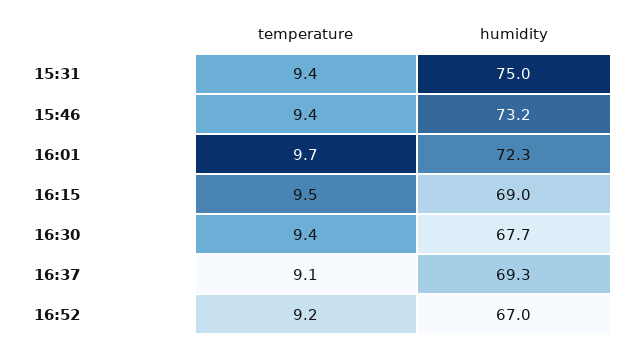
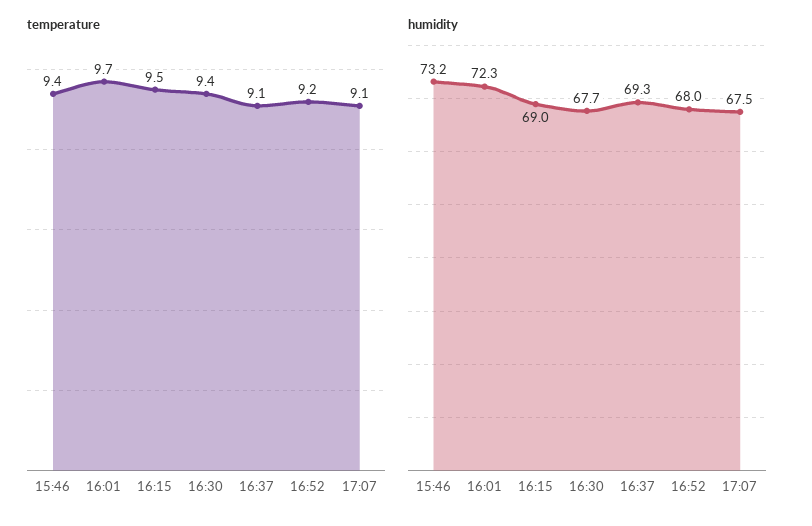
temperature, 15:31: 9.4 -> none
humidity, 15:31: 75 -> none
humidity, 16:52: 67 -> 68
temperature, 17:07: none -> 9.1
humidity, 17:07: none -> 67.5

